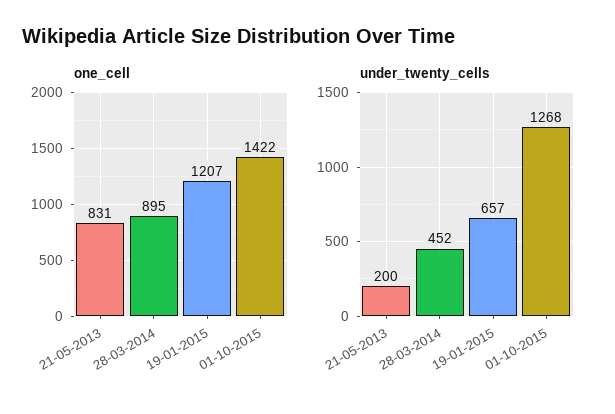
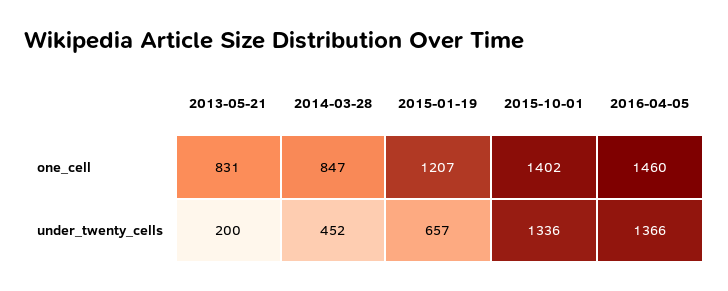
one_cell, 28-03-2014: 895 -> 847
one_cell, 01-10-2015: 1422 -> 1402
under_twenty_cells, 01-10-2015: 1268 -> 1336
one_cell, 2016-04-05: none -> 1460
under_twenty_cells, 2016-04-05: none -> 1366

